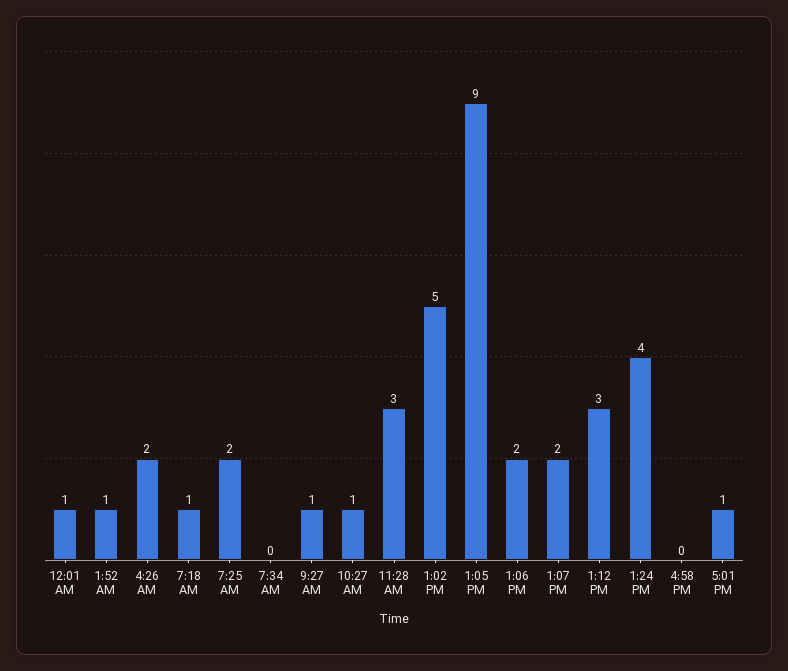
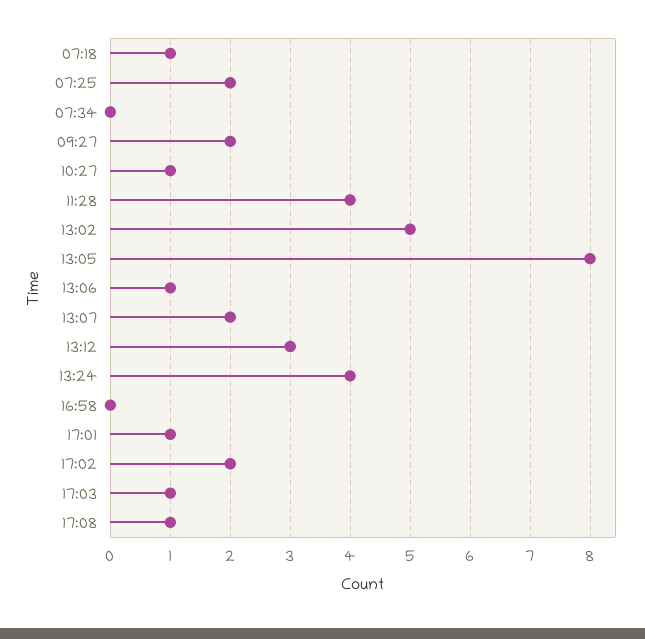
12:01 AM: 1 -> none
1:52 AM: 1 -> none
4:26 AM: 2 -> none
9:27 AM: 1 -> 2
11:28 AM: 3 -> 4
1:05 PM: 9 -> 8
1:06 PM: 2 -> 1
17:02: none -> 2
17:03: none -> 1
17:08: none -> 1

